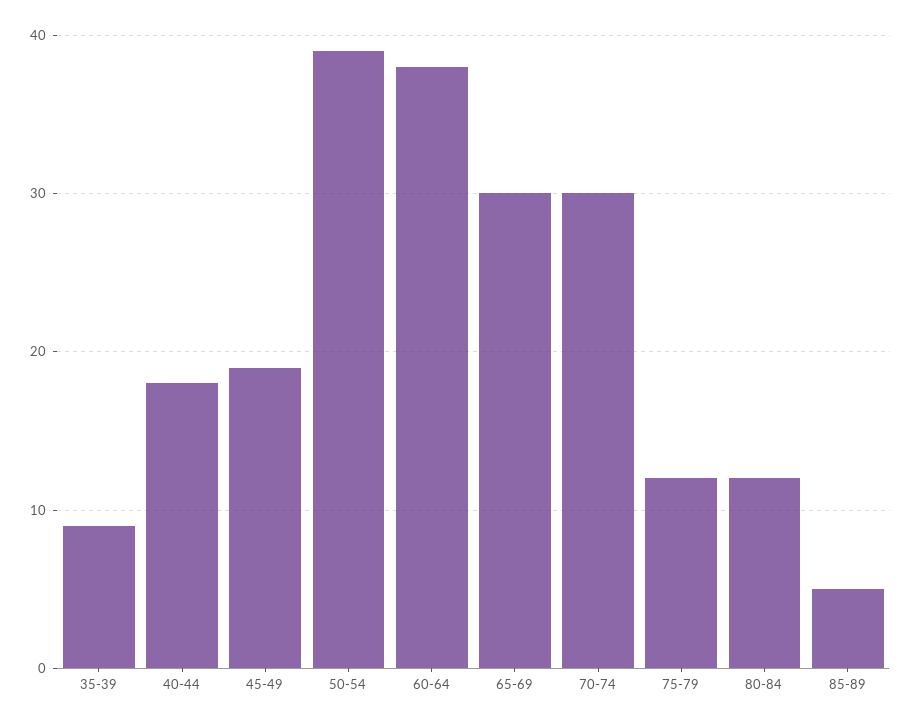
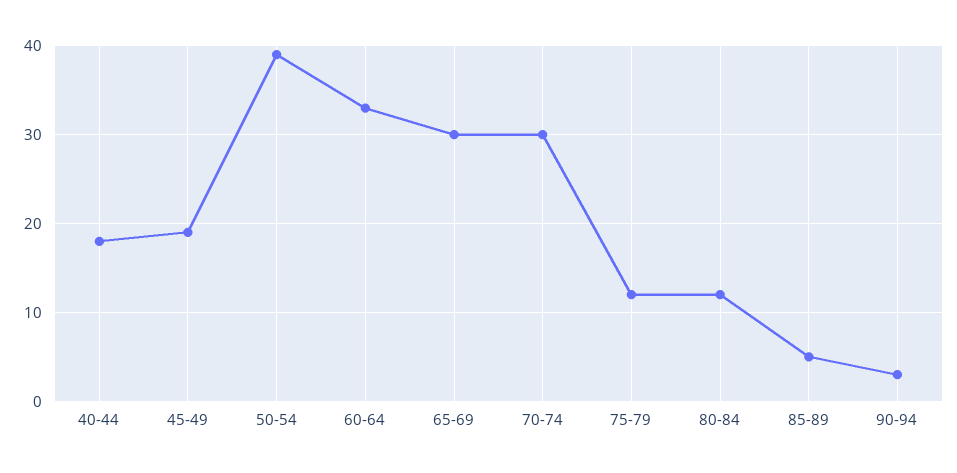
35-39: 9 -> none
60-64: 38 -> 33
90-94: none -> 3

